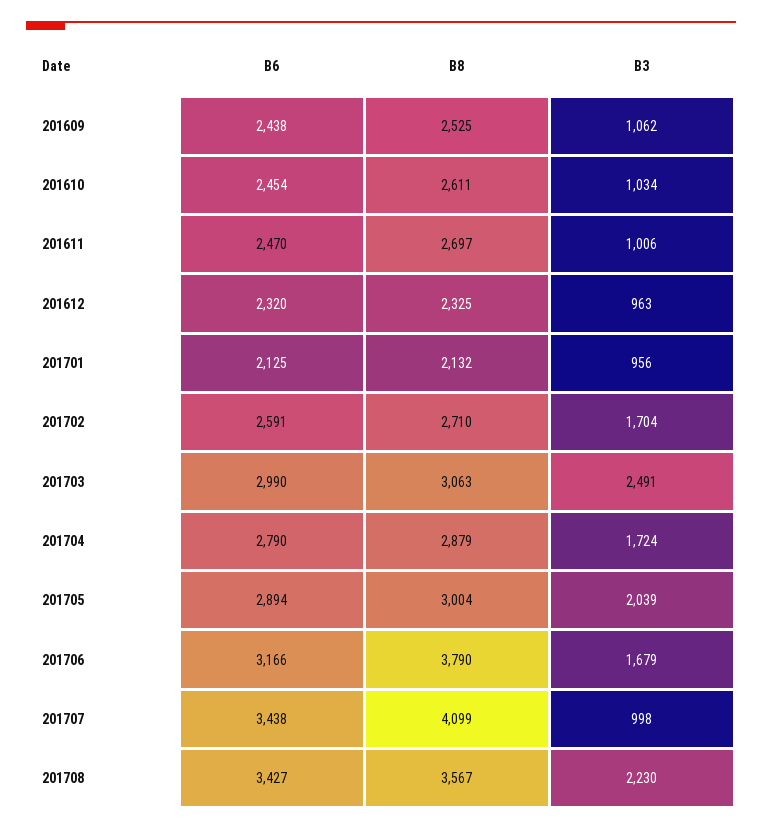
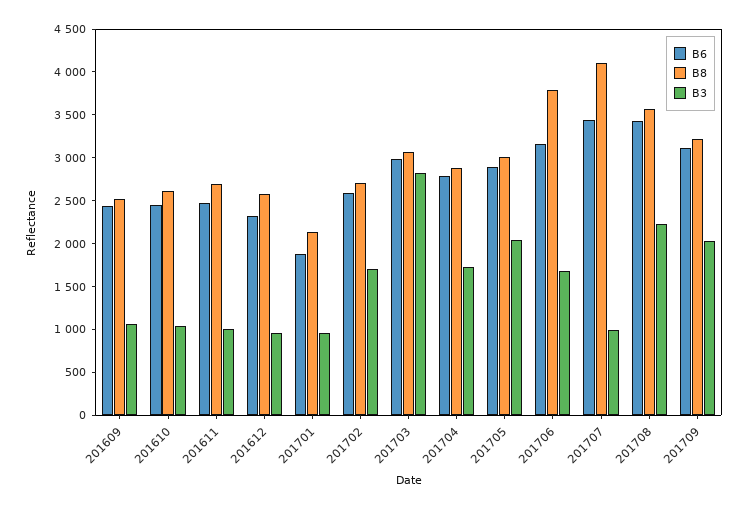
B8, 201612: 2325 -> 2600
B6, 201701: 2125 -> 1900
B3, 201703: 2491 -> 2800
B6, 201709: none -> 3100
B8, 201709: none -> 3200
B3, 201709: none -> 2000

